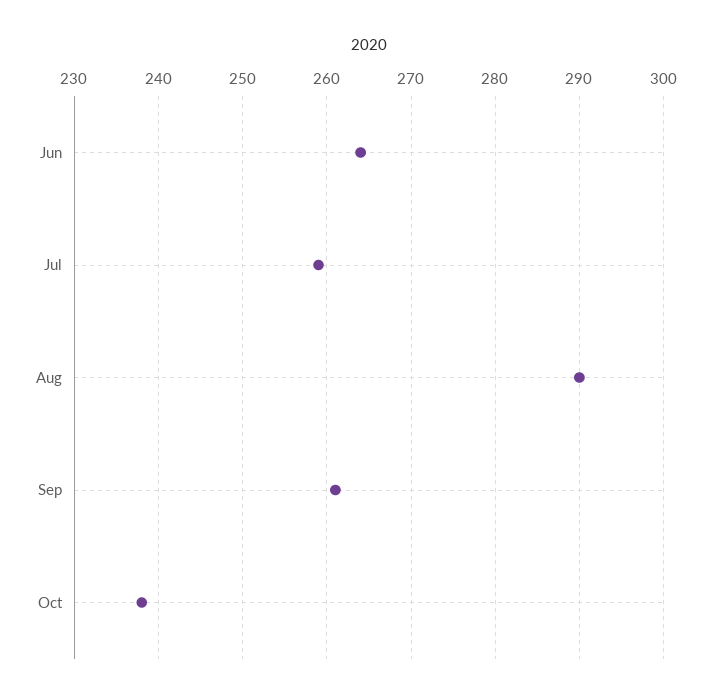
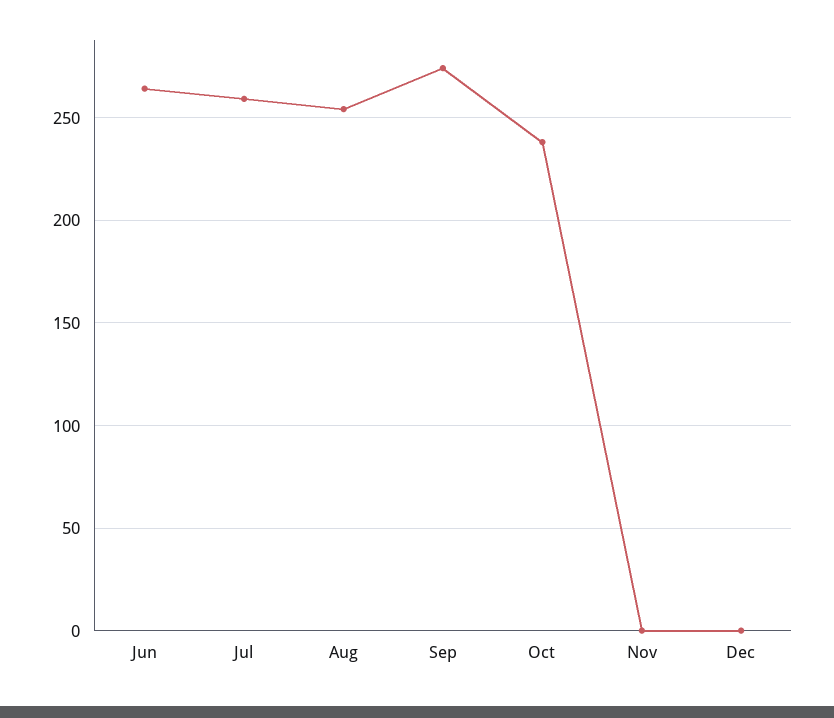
Aug: 290 -> 255
Sep: 261 -> 275
Nov: none -> 0
Dec: none -> 0

